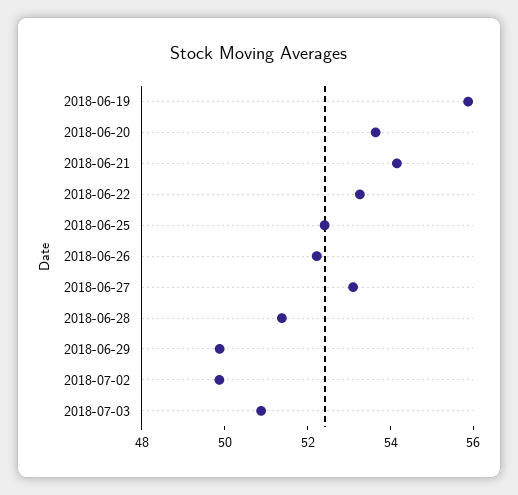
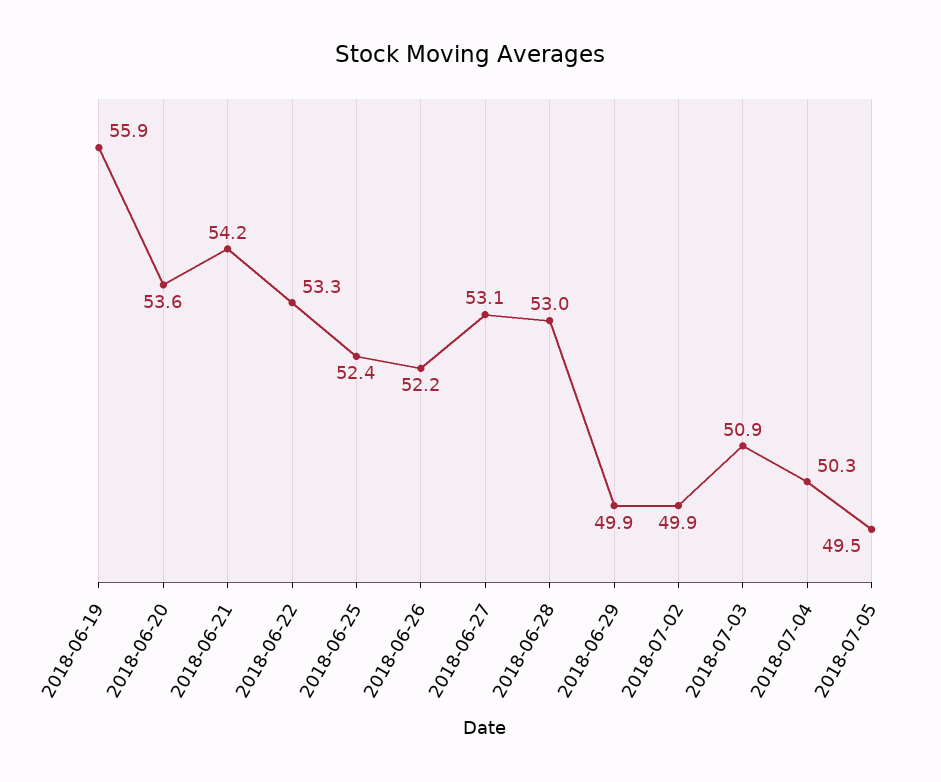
2018-06-28: 51.5 -> 53
2018-07-04: none -> 50.3
2018-07-05: none -> 49.5

